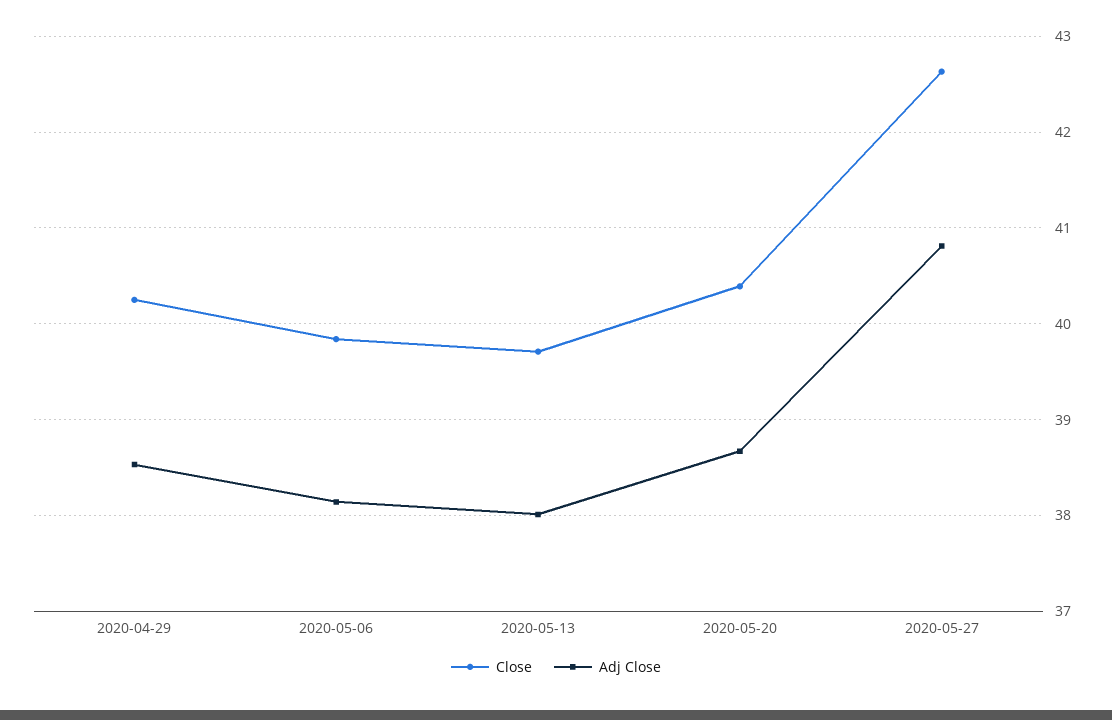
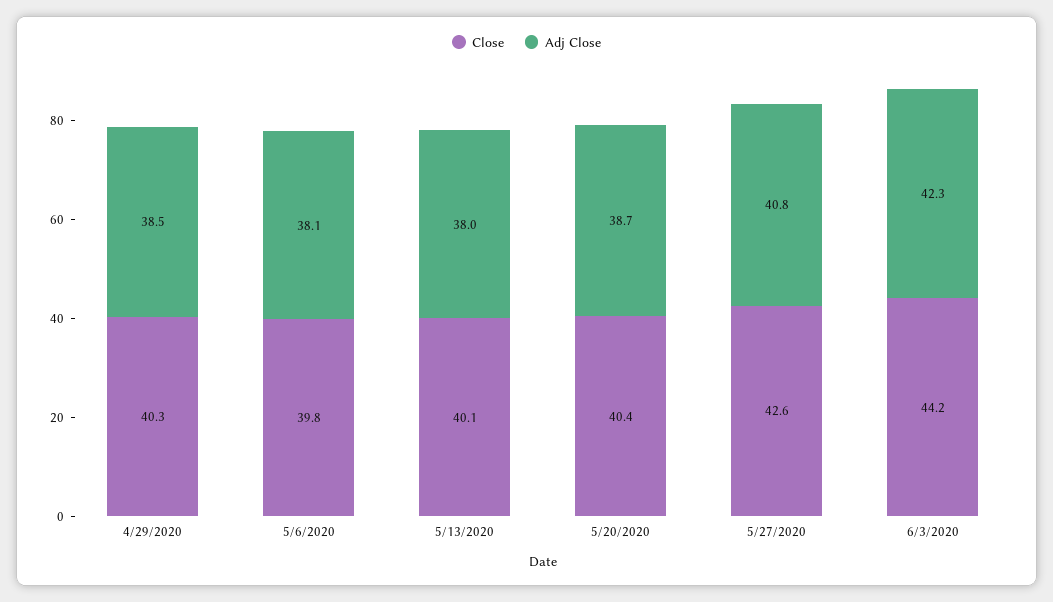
Close, 2020-05-13: 39.7 -> 40.1
Close, 6/3/2020: none -> 44.2
Adj Close, 6/3/2020: none -> 42.3

